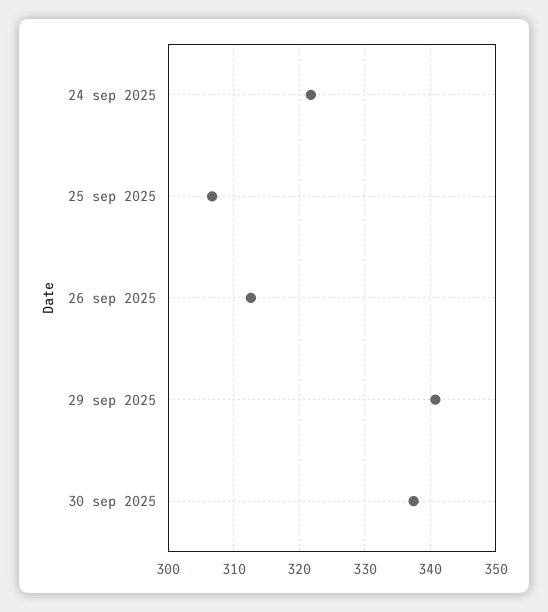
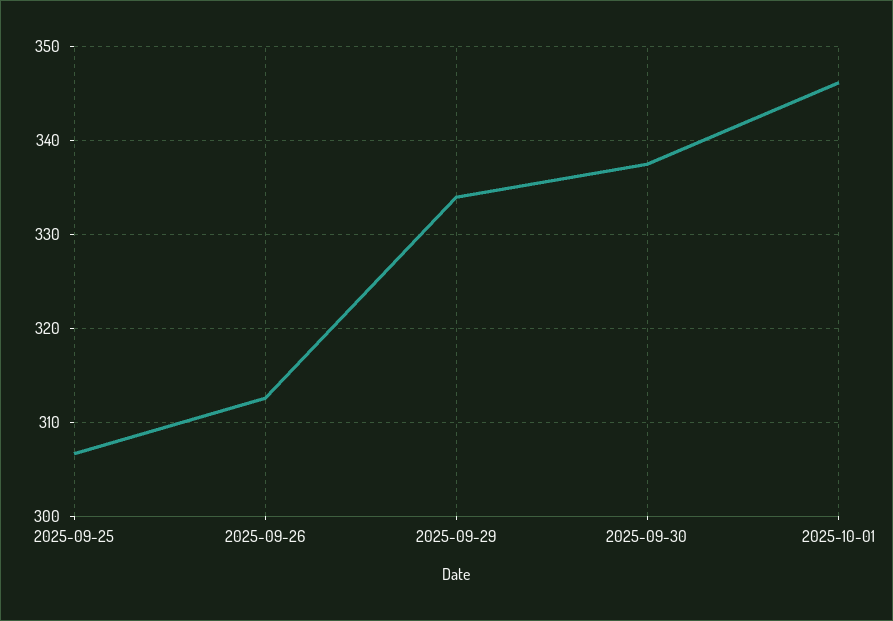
24 sep 2025: 322 -> none
29 sep 2025: 341 -> 334
2025-10-01: none -> 346

